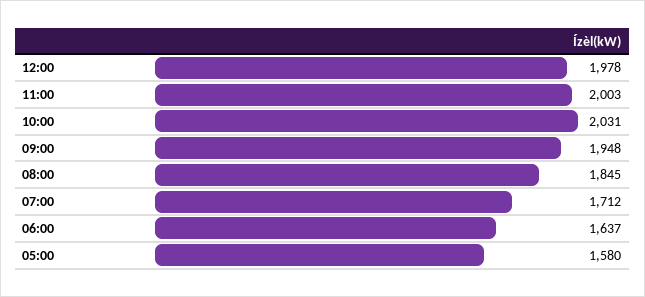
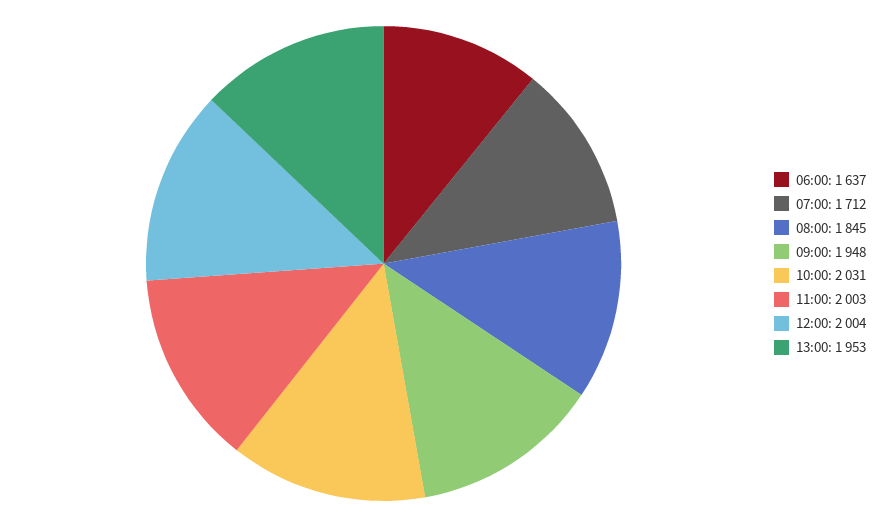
12:00: 1978 -> 2004
05:00: 1580 -> none
13:00: none -> 1953

